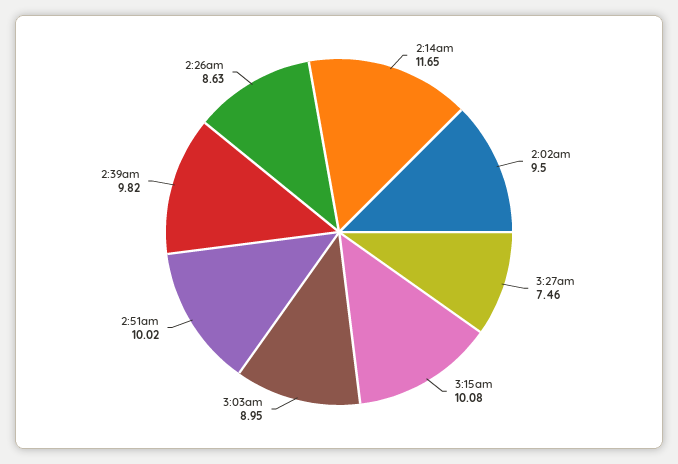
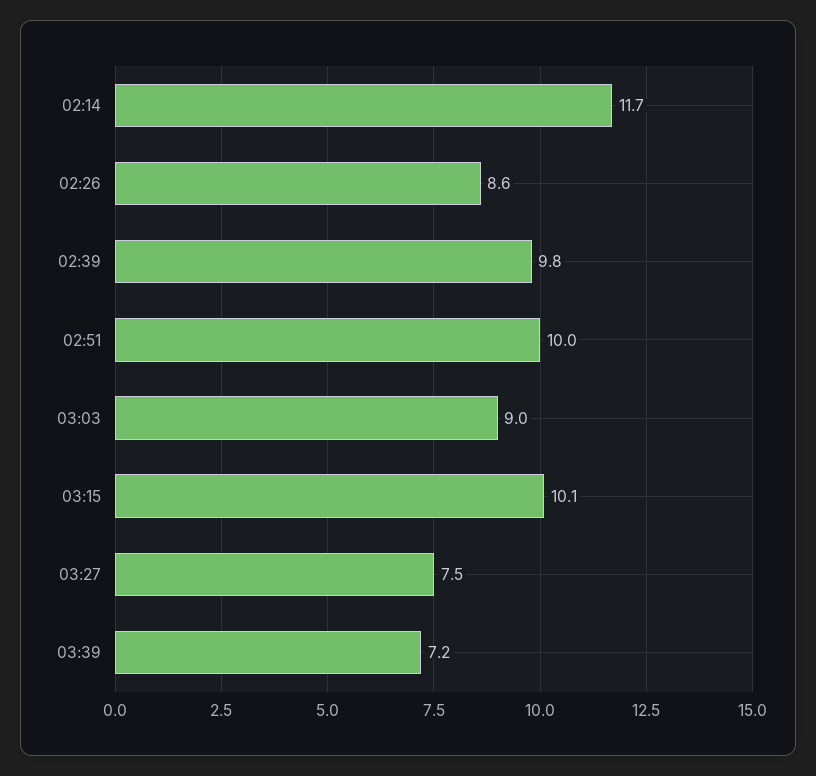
2:02am: 9.5 -> none
03:39: none -> 7.2

